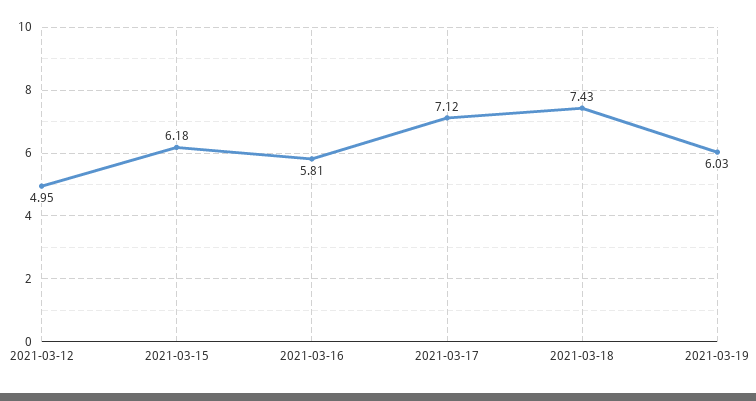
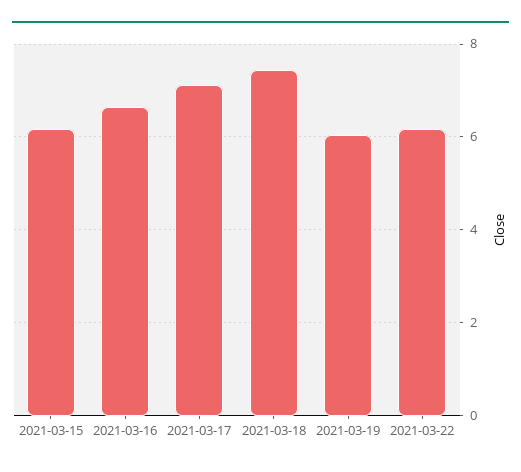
2021-03-12: 4.95 -> none
2021-03-16: 5.81 -> 6.6
2021-03-22: none -> 6.2

